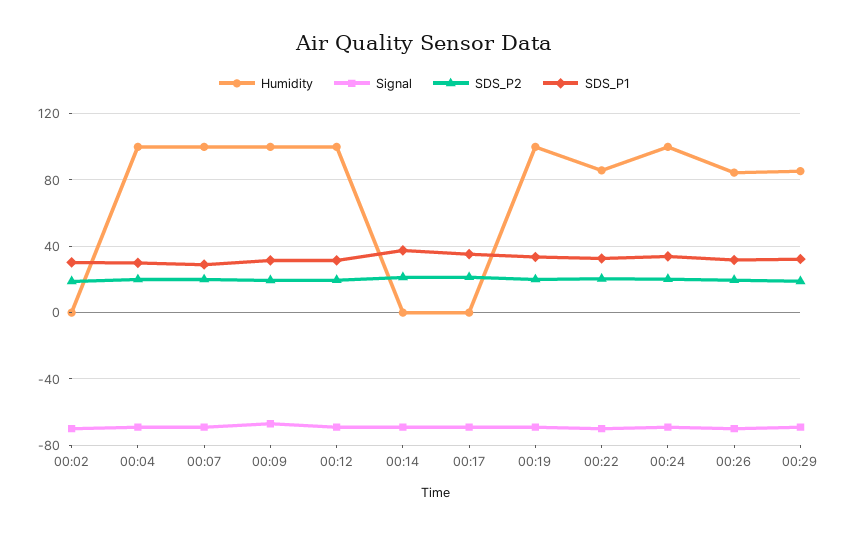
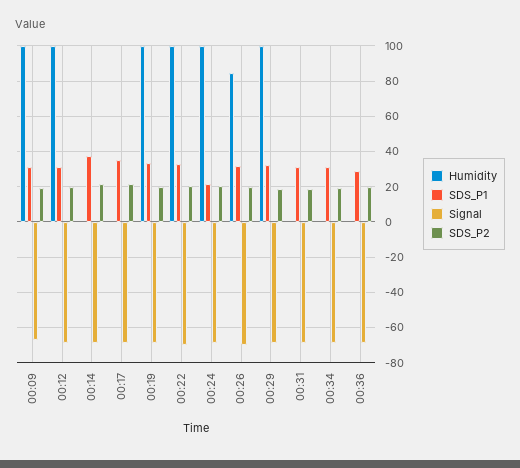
Humidity, 00:02: 0 -> none
Signal, 00:02: -70 -> none
SDS_P2, 00:02: 20 -> none
SDS_P1, 00:02: 30 -> none
Humidity, 00:04: 100 -> none
Signal, 00:04: -70 -> none
SDS_P2, 00:04: 20 -> none
SDS_P1, 00:04: 30 -> none
Humidity, 00:07: 100 -> none
Signal, 00:07: -70 -> none
SDS_P2, 00:07: 20 -> none
SDS_P1, 00:07: 30 -> none
Humidity, 00:22: 85 -> 100
SDS_P1, 00:24: 35 -> 20
Humidity, 00:29: 85 -> 100
Humidity, 00:31: none -> 0
SDS_P1, 00:31: none -> 30
Signal, 00:31: none -> -70
SDS_P2, 00:31: none -> 20
Humidity, 00:34: none -> 0
SDS_P1, 00:34: none -> 30
Signal, 00:34: none -> -70
SDS_P2, 00:34: none -> 20
Humidity, 00:36: none -> 0
SDS_P1, 00:36: none -> 30
Signal, 00:36: none -> -70
SDS_P2, 00:36: none -> 20

